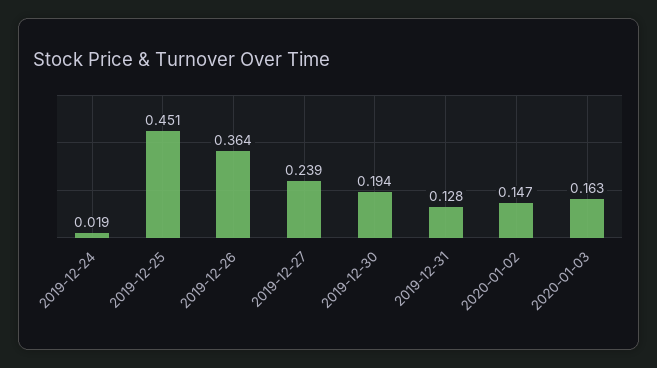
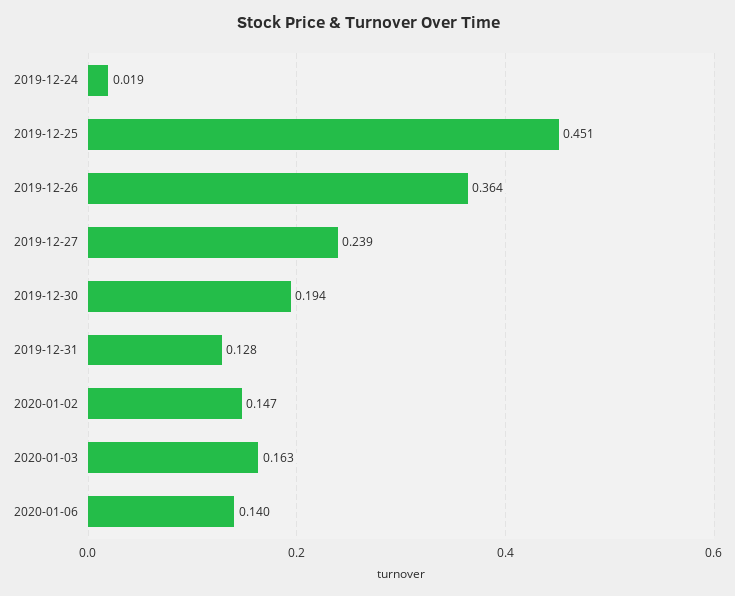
2020-01-06: none -> 0.14

